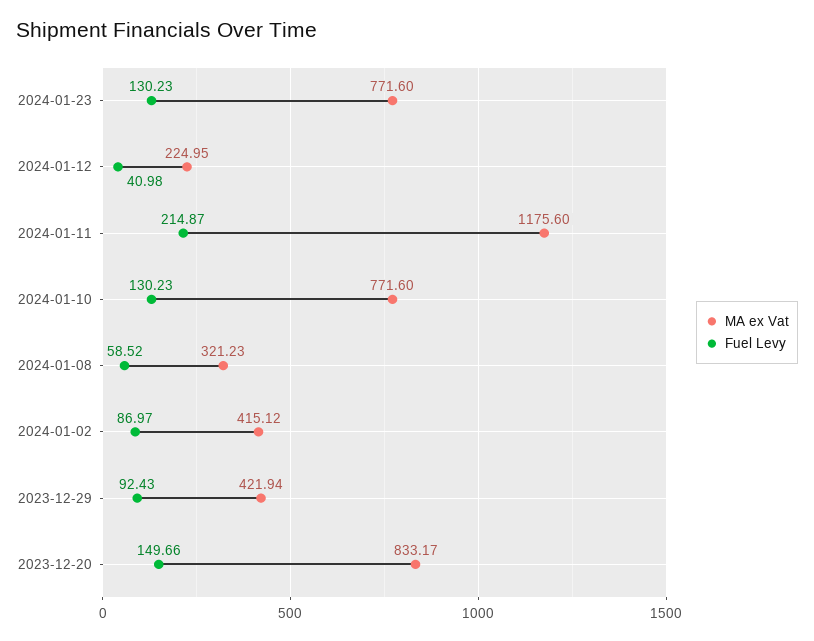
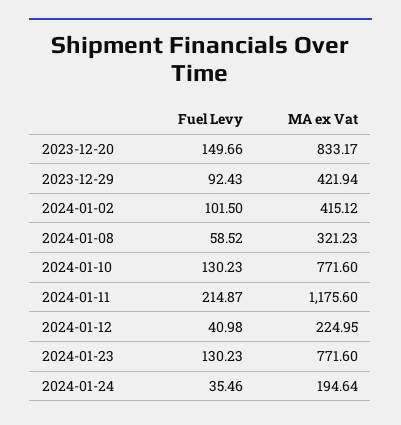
Fuel Levy, 2024-01-02: 86.97 -> 101.5
Fuel Levy, 2024-01-24: none -> 35.46
MA ex Vat, 2024-01-24: none -> 194.64

